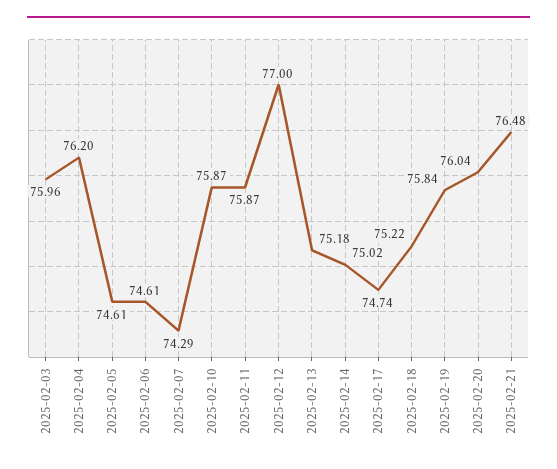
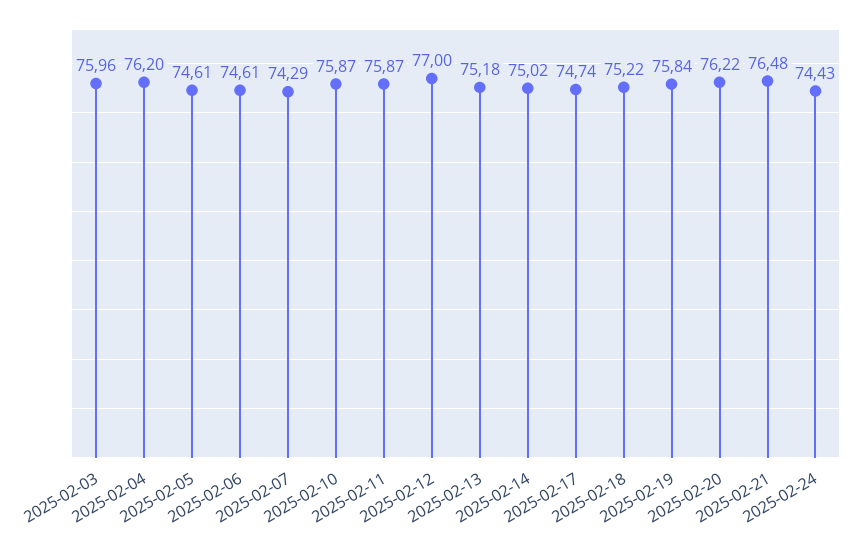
2025-02-20: 76.04 -> 76.22
2025-02-24: none -> 74.43

